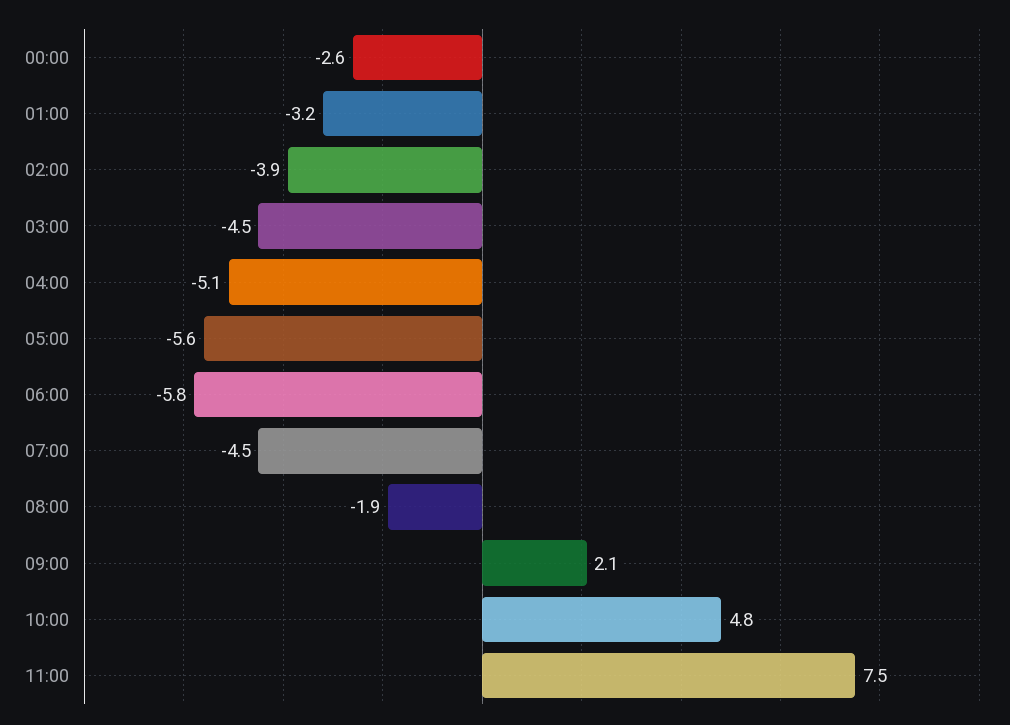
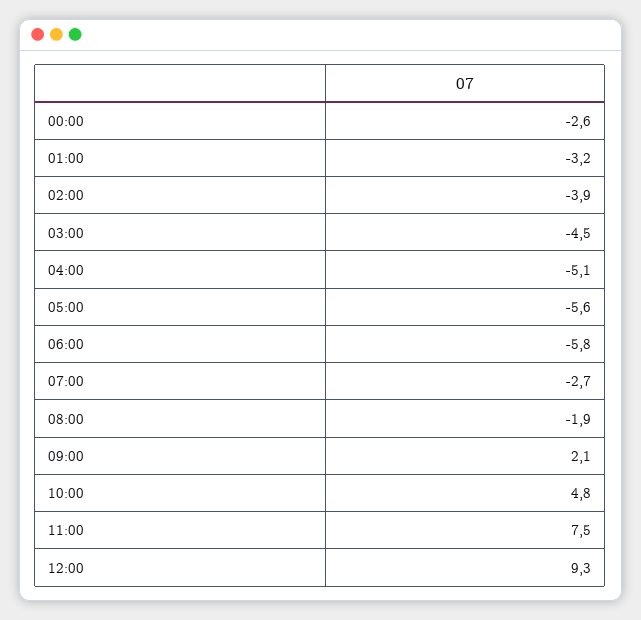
07:00: -4.5 -> -2.7
12:00: none -> 9.3

